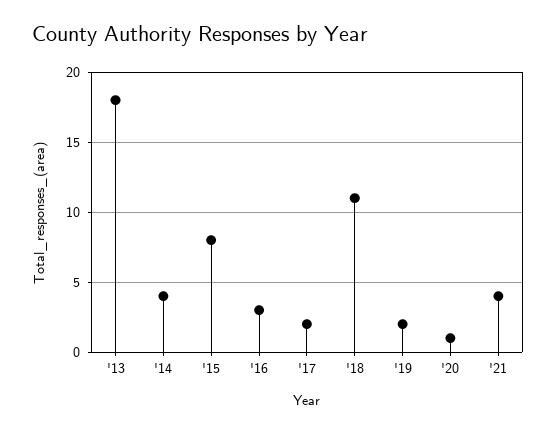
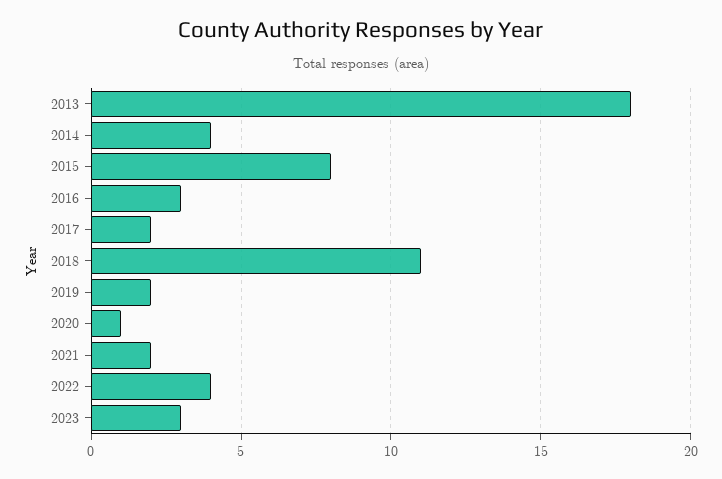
'21: 4 -> 2
2022: none -> 4
2023: none -> 3

